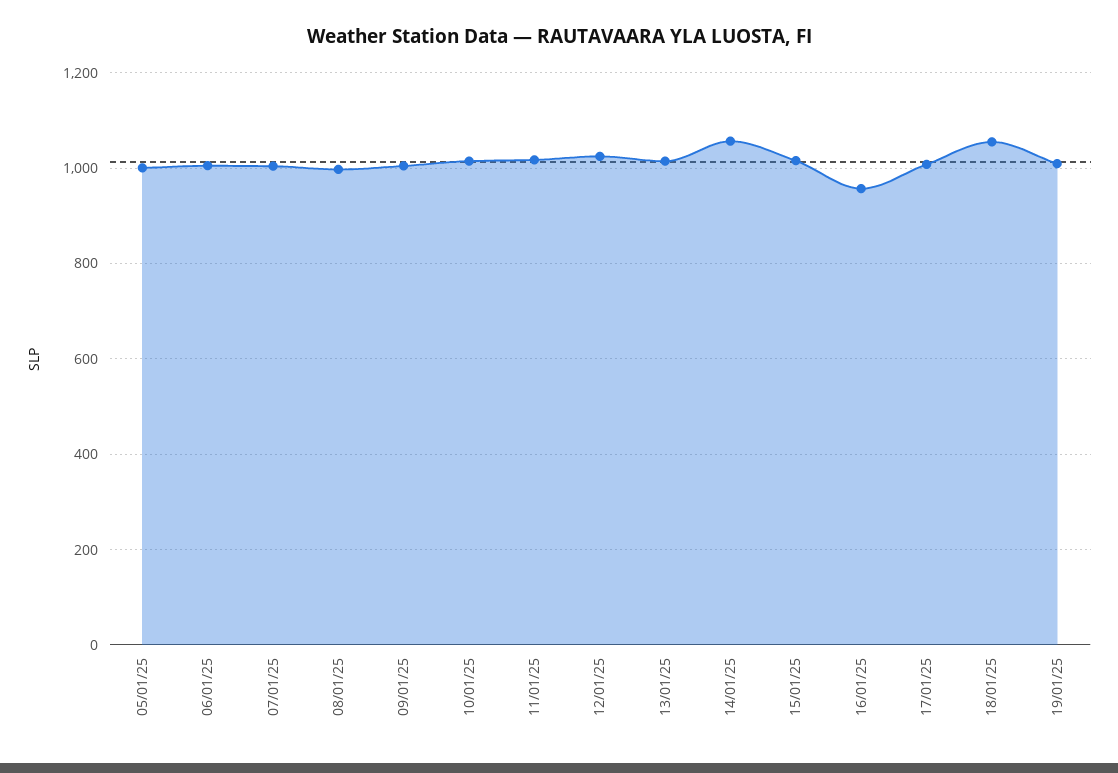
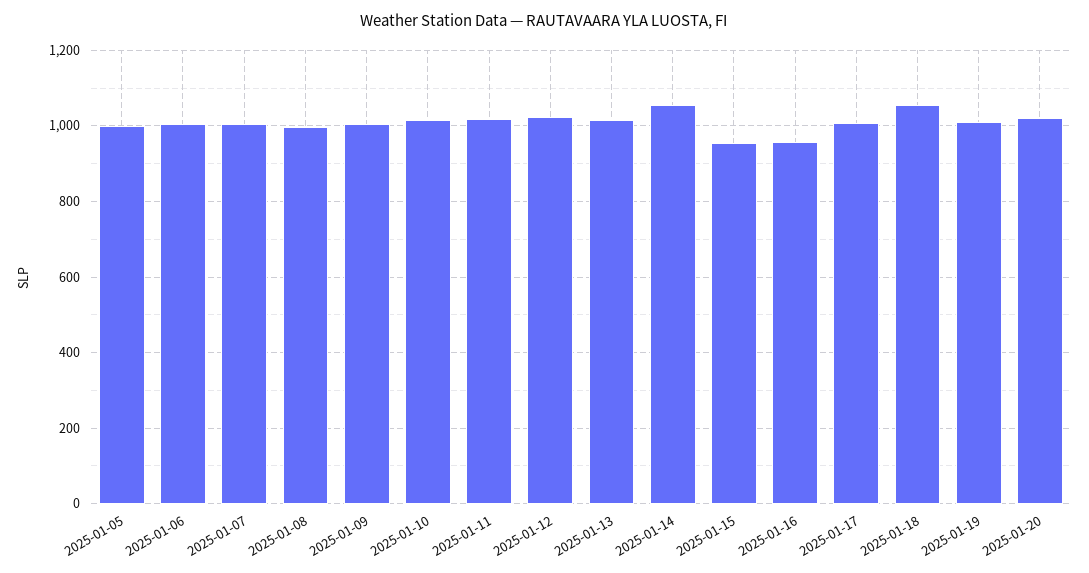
15/01/25: 1020 -> 960
2025-01-20: none -> 1020

